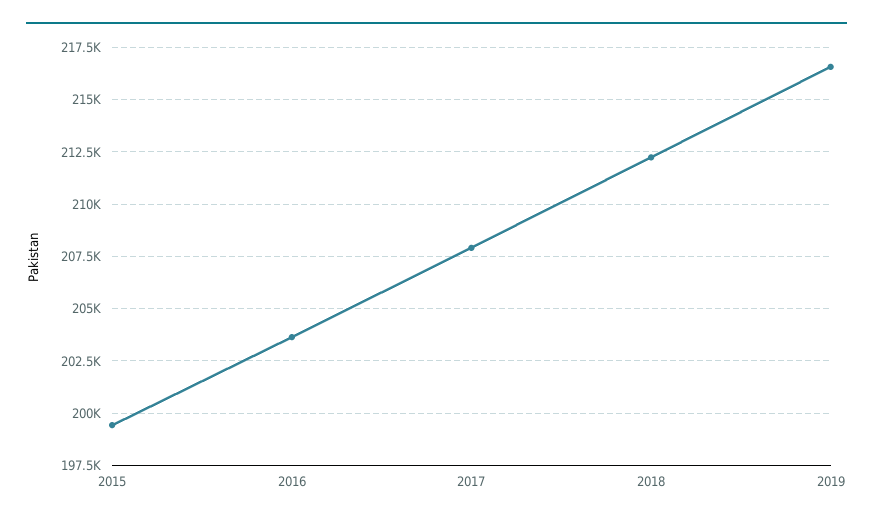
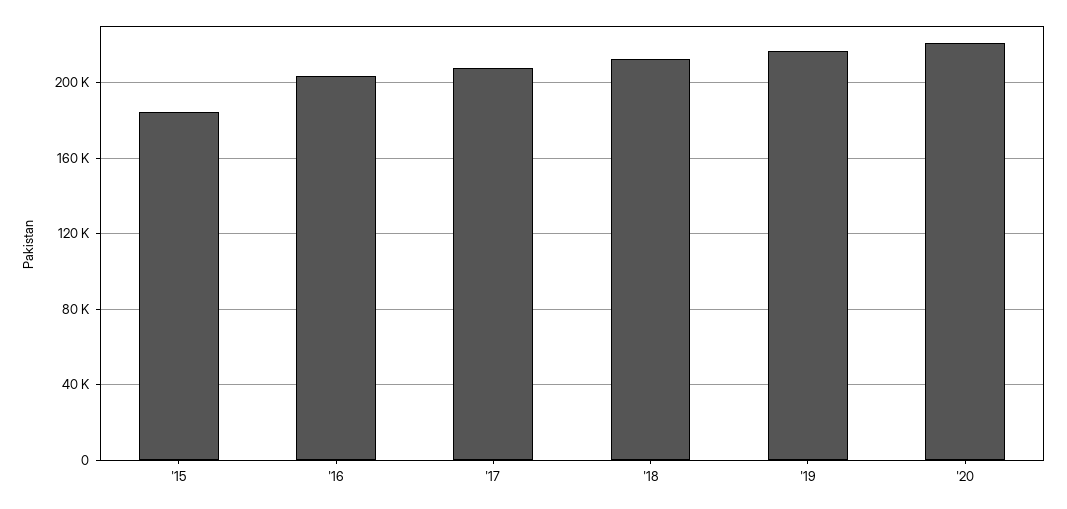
2015: 199500 -> 185000
'20: none -> 220000

